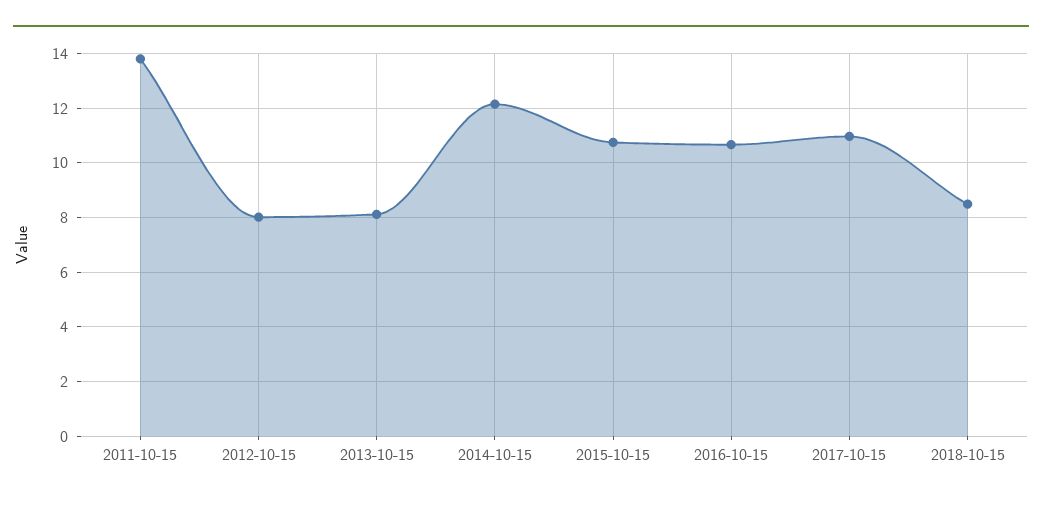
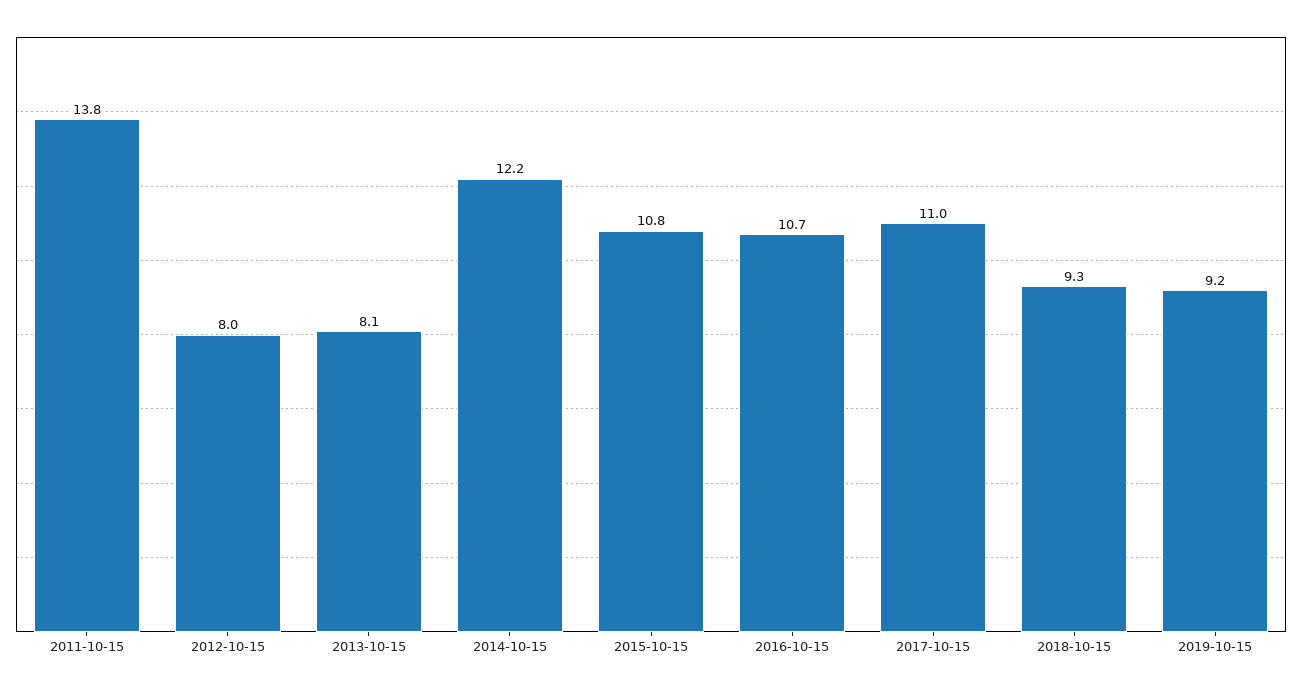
2018-10-15: 8.5 -> 9.3
2019-10-15: none -> 9.2

